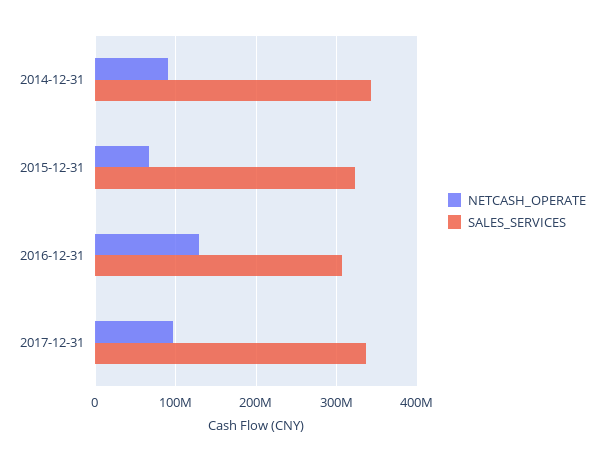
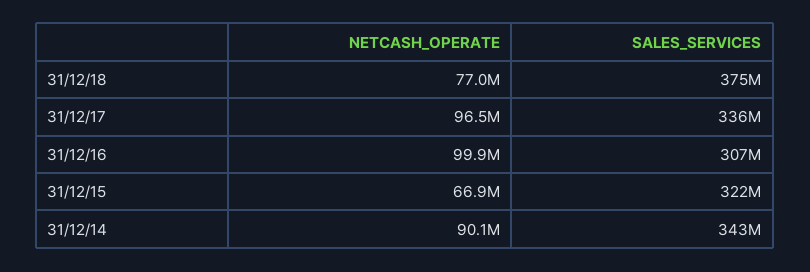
NETCASH_OPERATE, 2016-12-31: 130000000 -> 99900000
NETCASH_OPERATE, 31/12/18: none -> 77000000
SALES_SERVICES, 31/12/18: none -> 375000000

